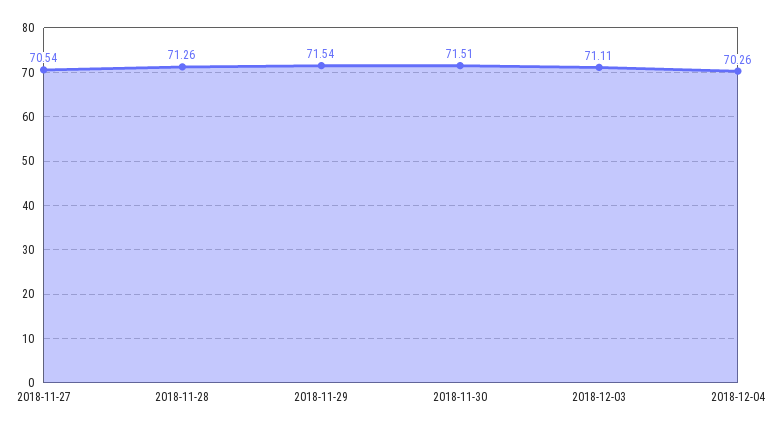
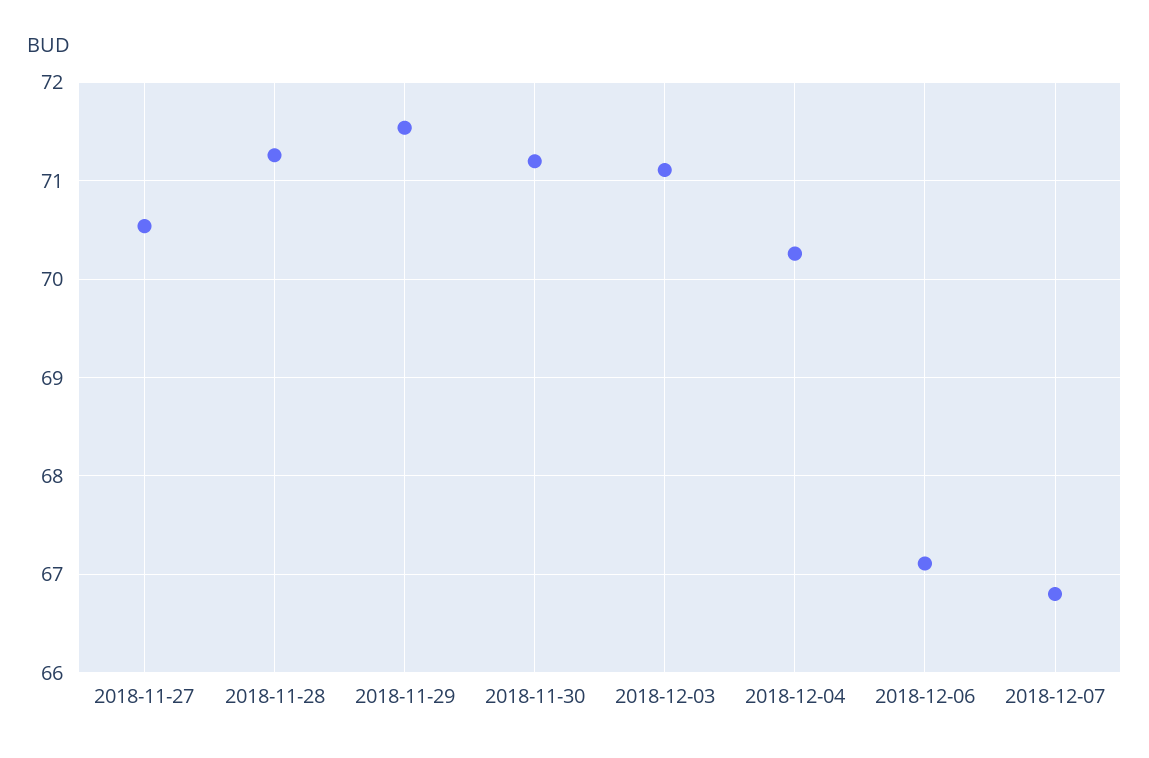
2018-11-30: 71.51 -> 71.2
2018-12-06: none -> 67.1
2018-12-07: none -> 66.8

